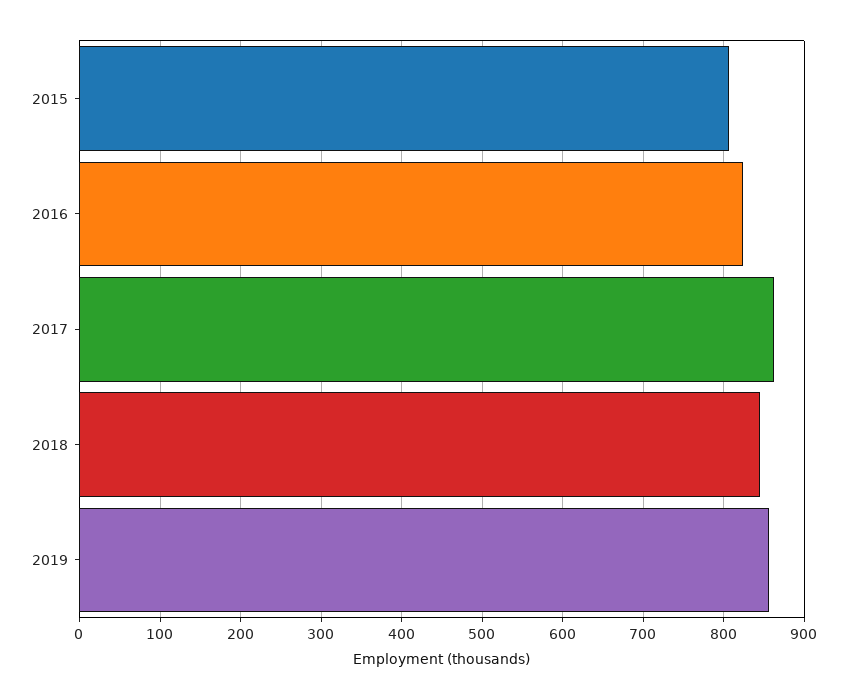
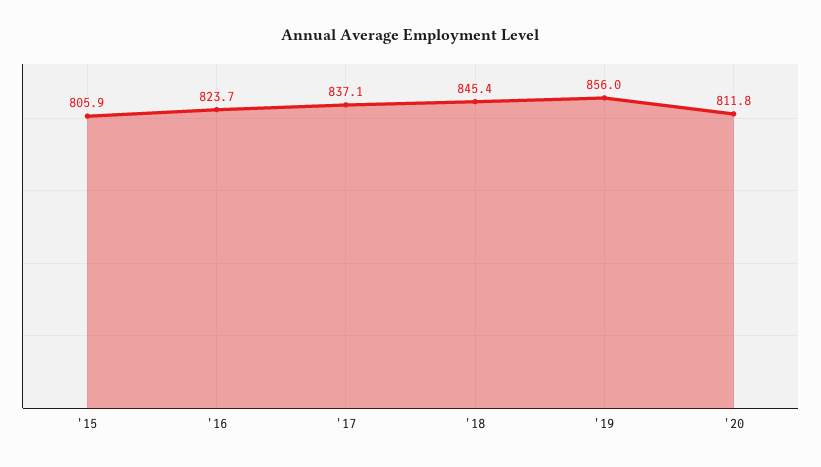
2017: 860 -> 837.1
'20: none -> 811.8

